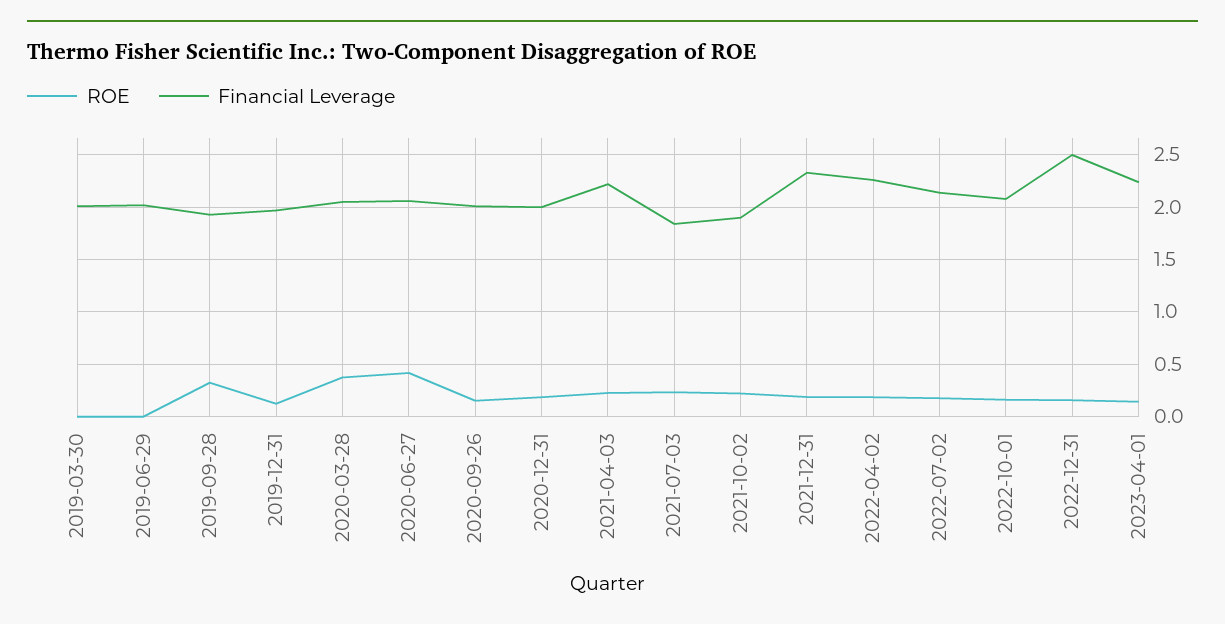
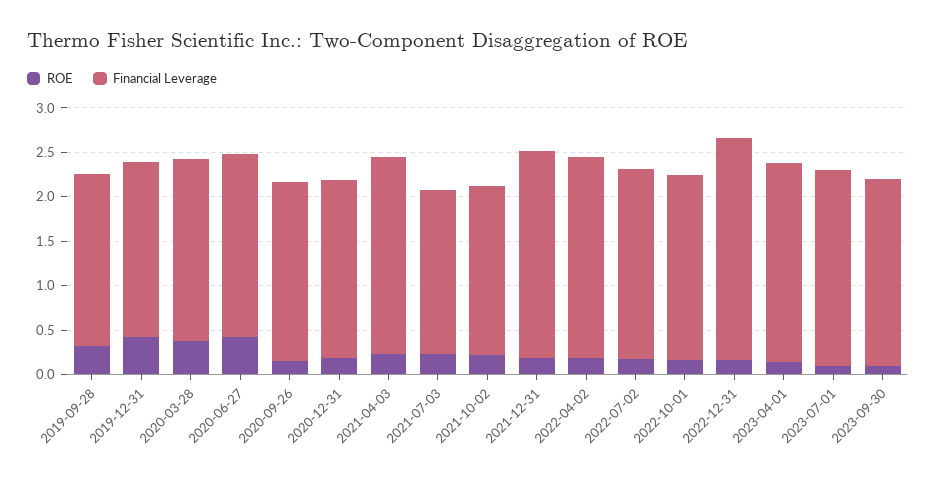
ROE, 2019-03-30: 0 -> none
Financial Leverage, 2019-03-30: 2 -> none
ROE, 2019-06-29: 0 -> none
Financial Leverage, 2019-06-29: 2 -> none
ROE, 2019-12-31: 0.1 -> 0.4
ROE, 2023-07-01: none -> 0.1
Financial Leverage, 2023-07-01: none -> 2.2
ROE, 2023-09-30: none -> 0.1
Financial Leverage, 2023-09-30: none -> 2.1

